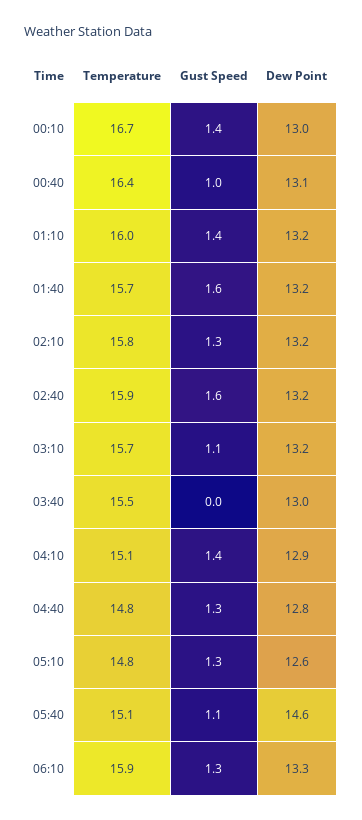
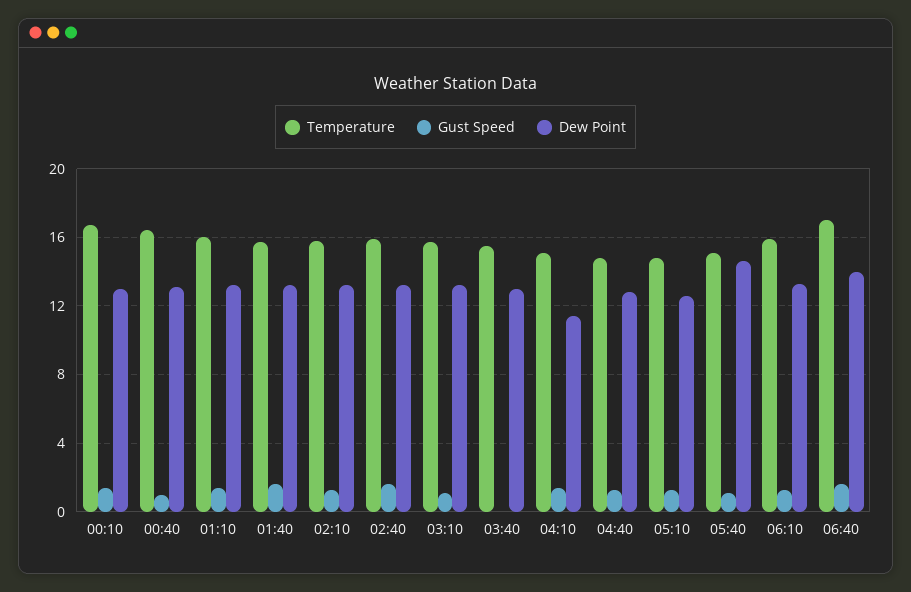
Dew Point, 04:10: 12.9 -> 11.5
Temperature, 06:40: none -> 17
Gust Speed, 06:40: none -> 1.5
Dew Point, 06:40: none -> 14

